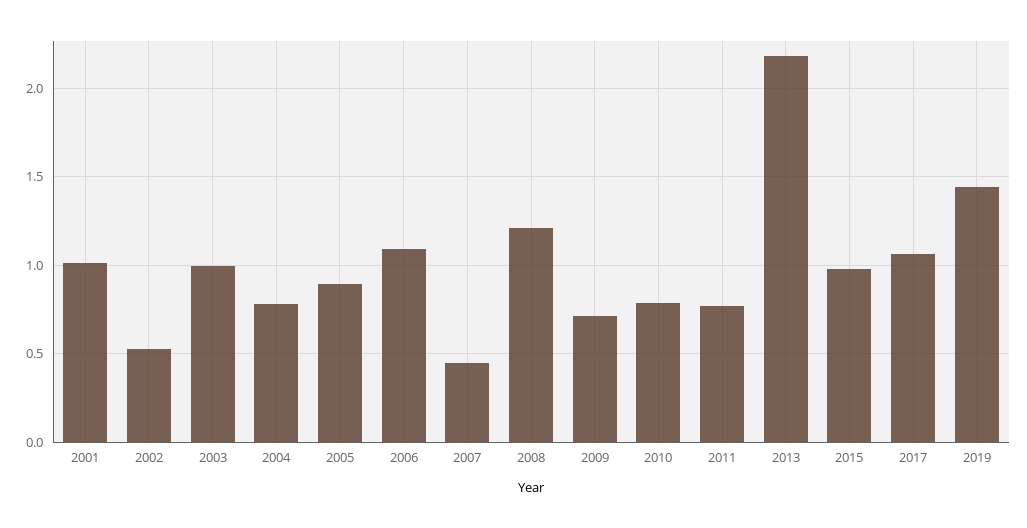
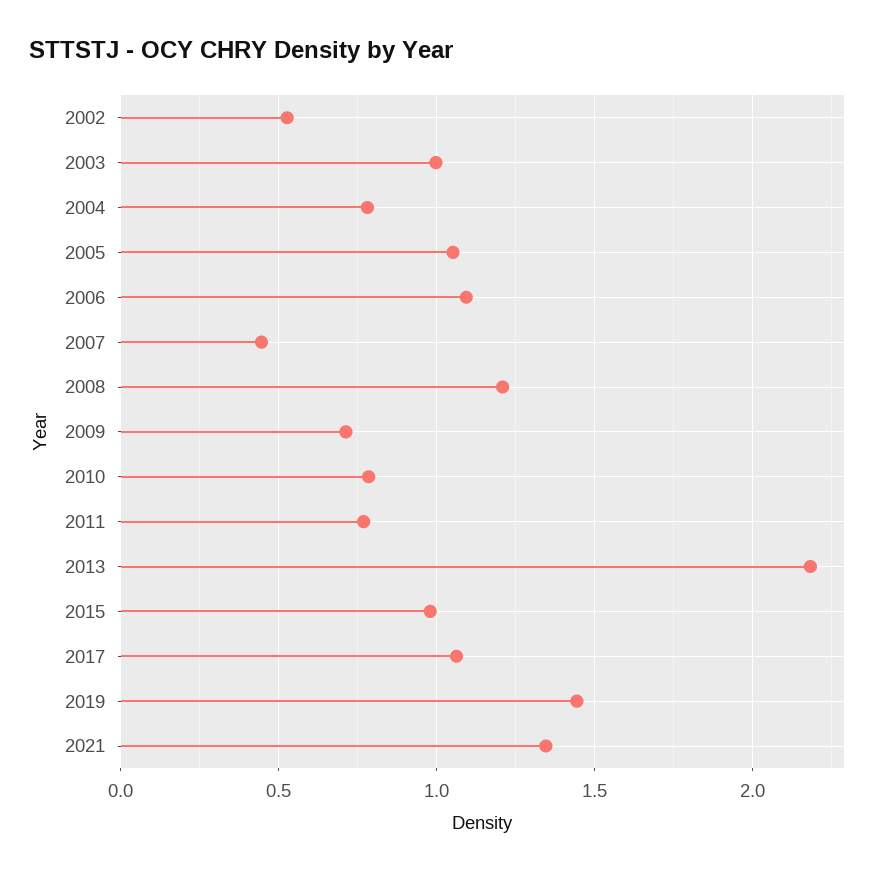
2001: 1 -> none
2005: 0.9 -> 1.05
2021: none -> 1.35

